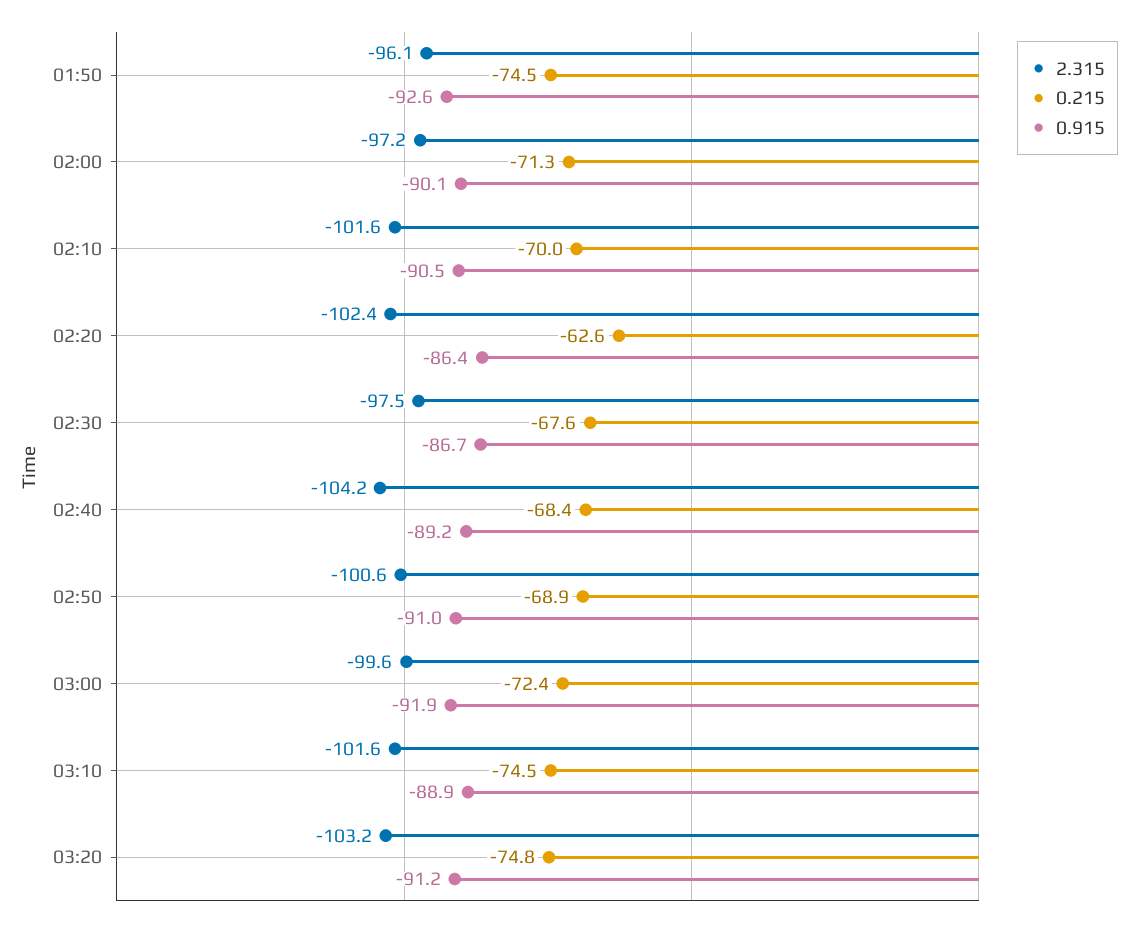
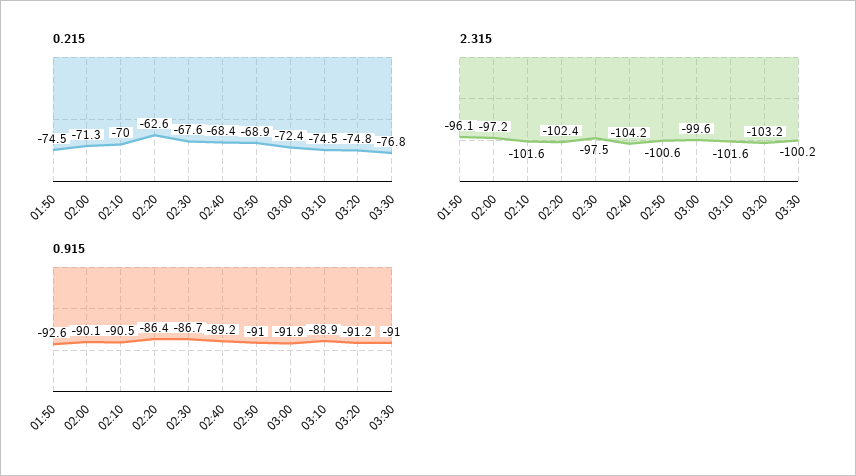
0.215, 03:30: none -> -76.8
2.315, 03:30: none -> -100.2
0.915, 03:30: none -> -91

